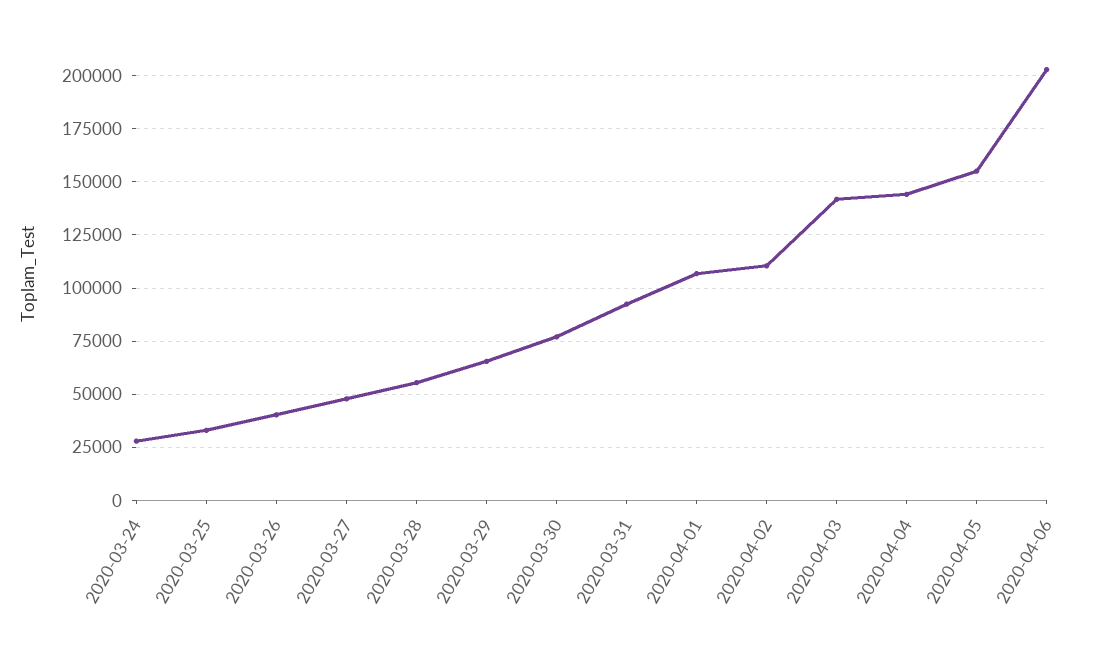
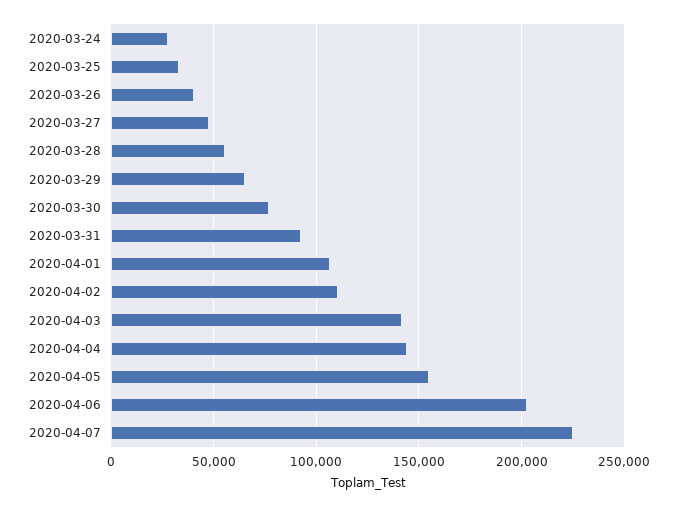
2020-04-07: none -> 225000

